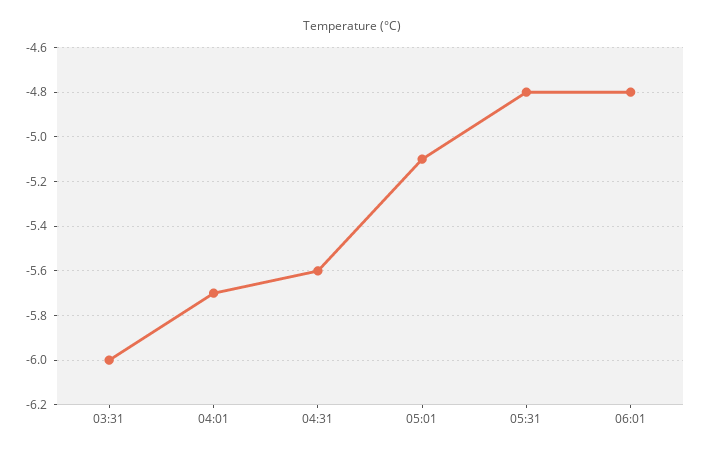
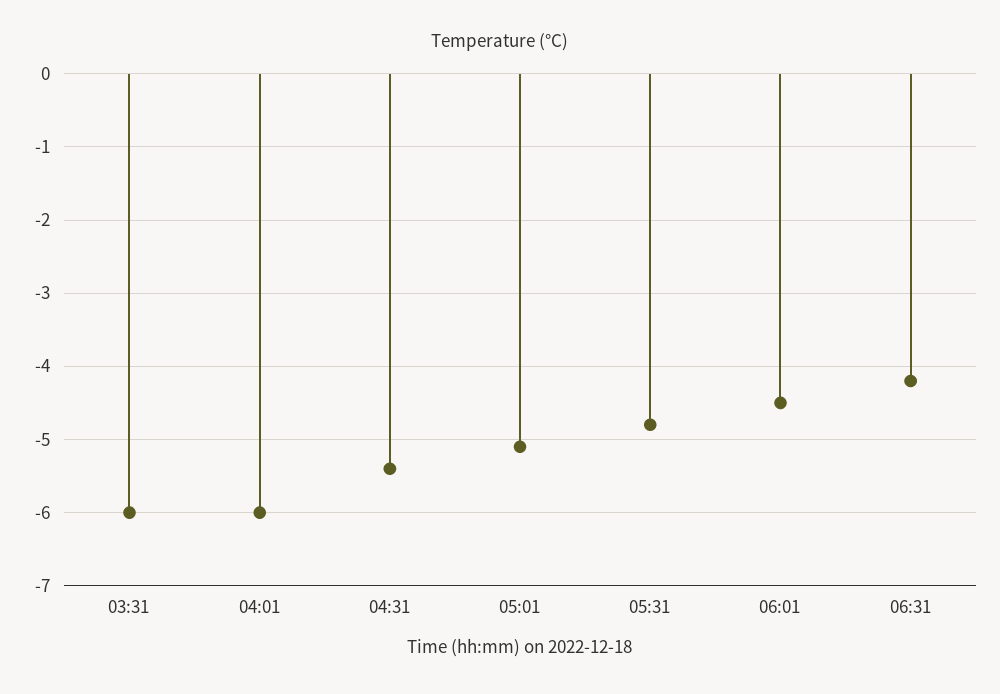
04:01: -5.7 -> -6
04:31: -5.6 -> -5.4
06:01: -4.8 -> -4.5
06:31: none -> -4.2

